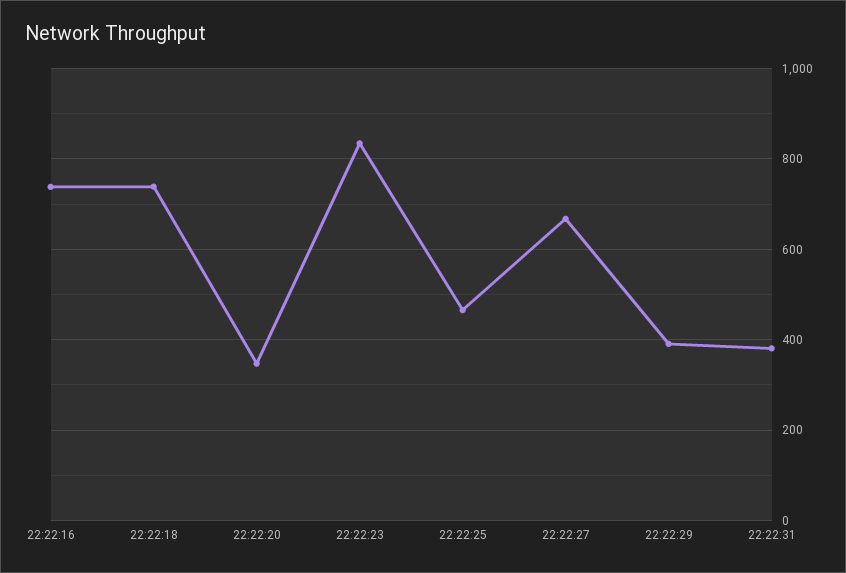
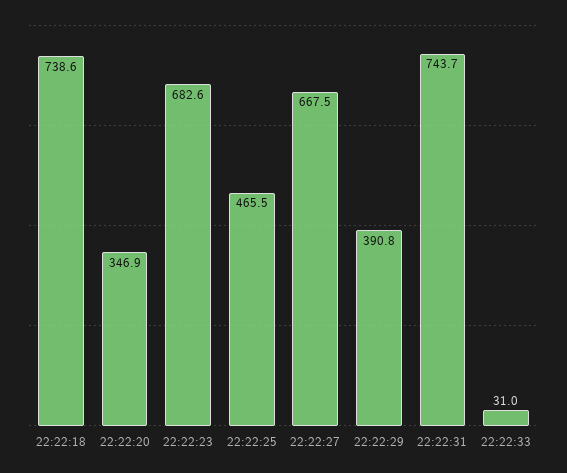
22:22:16: 740 -> none
22:22:23: 840 -> 682.6
22:22:31: 380 -> 743.7
22:22:33: none -> 31

